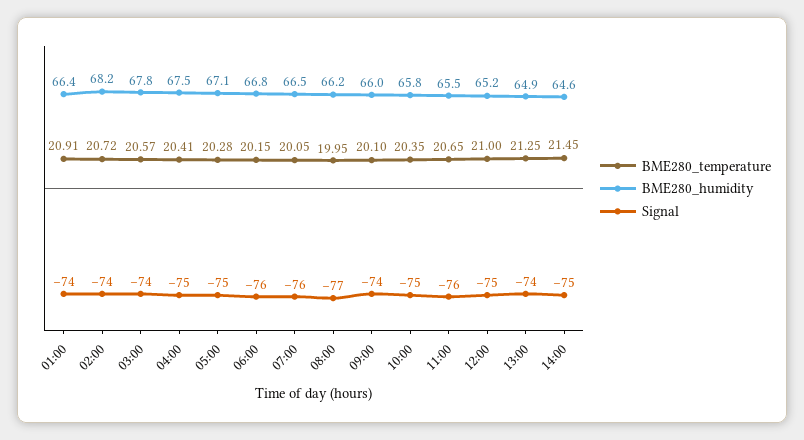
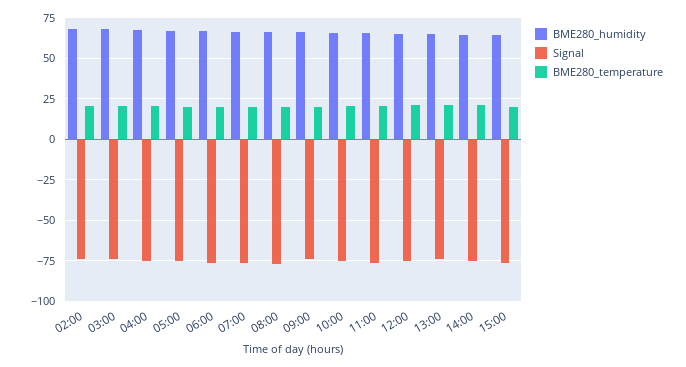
BME280_temperature, 01:00: 20.91 -> none
BME280_humidity, 01:00: 66.4 -> none
Signal, 01:00: -74 -> none
BME280_humidity, 15:00: none -> 65
Signal, 15:00: none -> -75
BME280_temperature, 15:00: none -> 20

